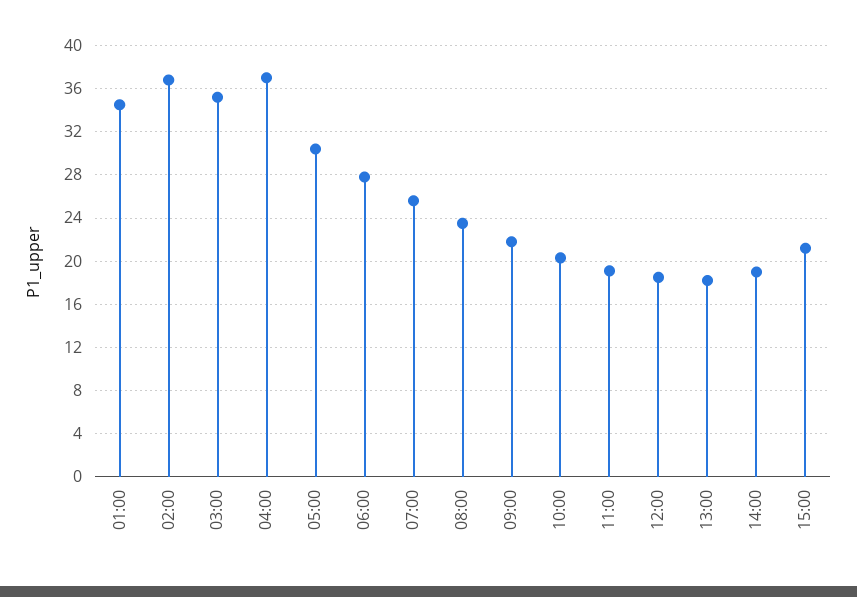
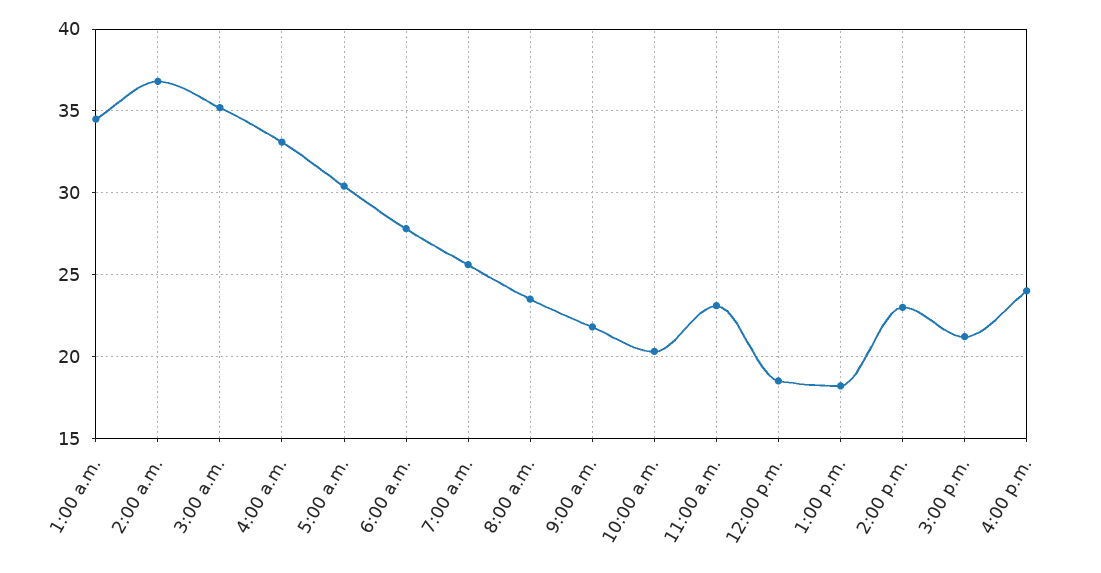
04:00: 37 -> 33
11:00: 19 -> 23
14:00: 19 -> 23
4:00 p.m.: none -> 24

